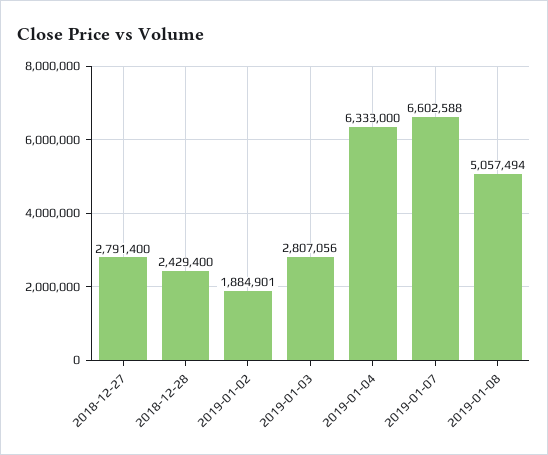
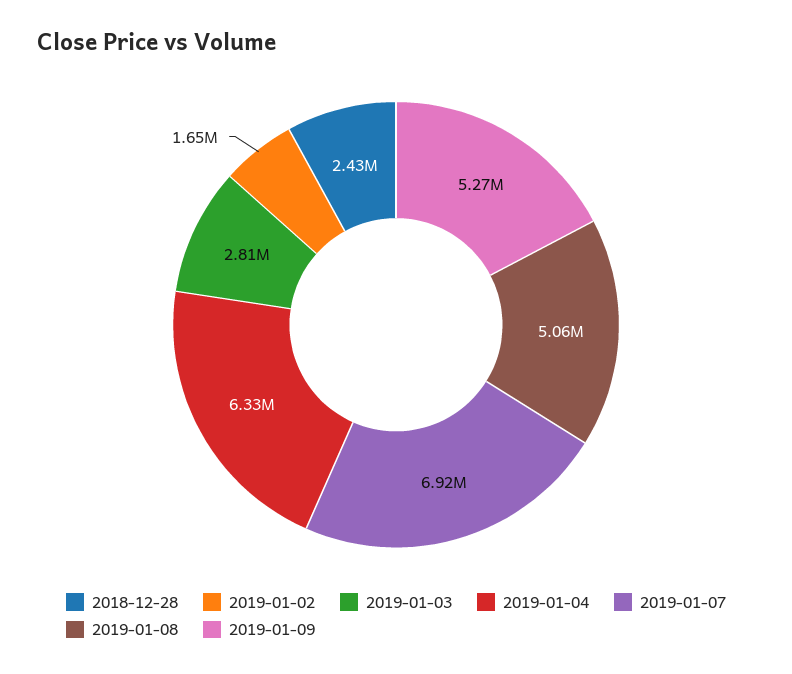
2018-12-27: 2791400 -> none
2019-01-02: 1884901 -> 1650000
2019-01-07: 6602588 -> 6920000
2019-01-09: none -> 5270000

